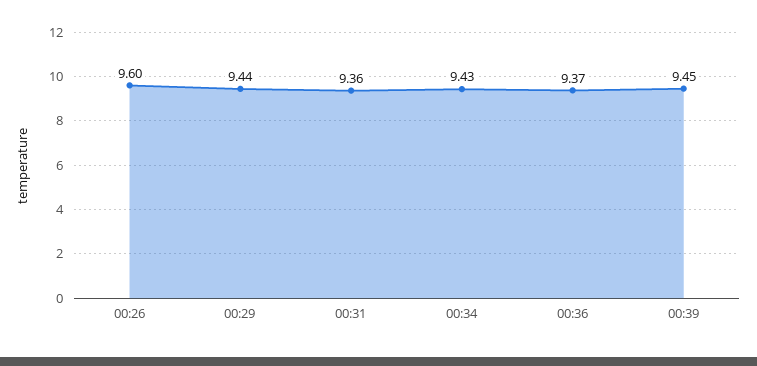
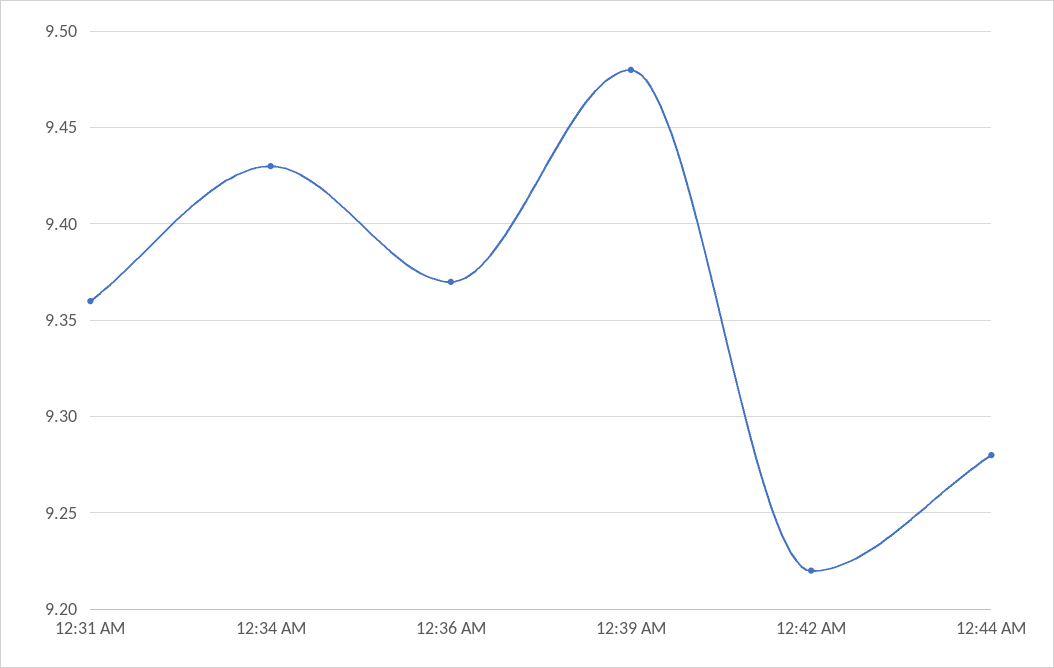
00:26: 9.6 -> none
00:29: 9.44 -> none
00:39: 9.45 -> 9.48
12:42 AM: none -> 9.22
12:44 AM: none -> 9.28

